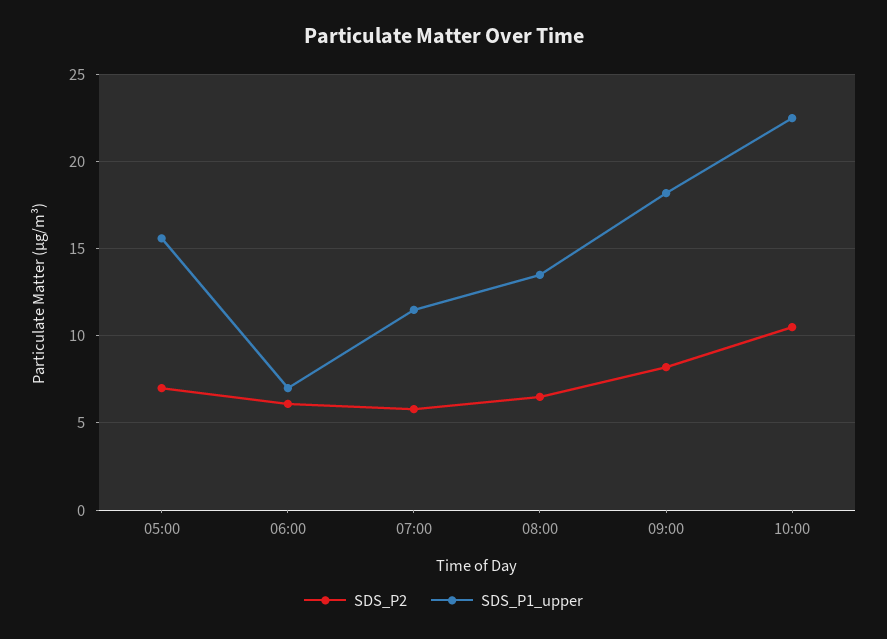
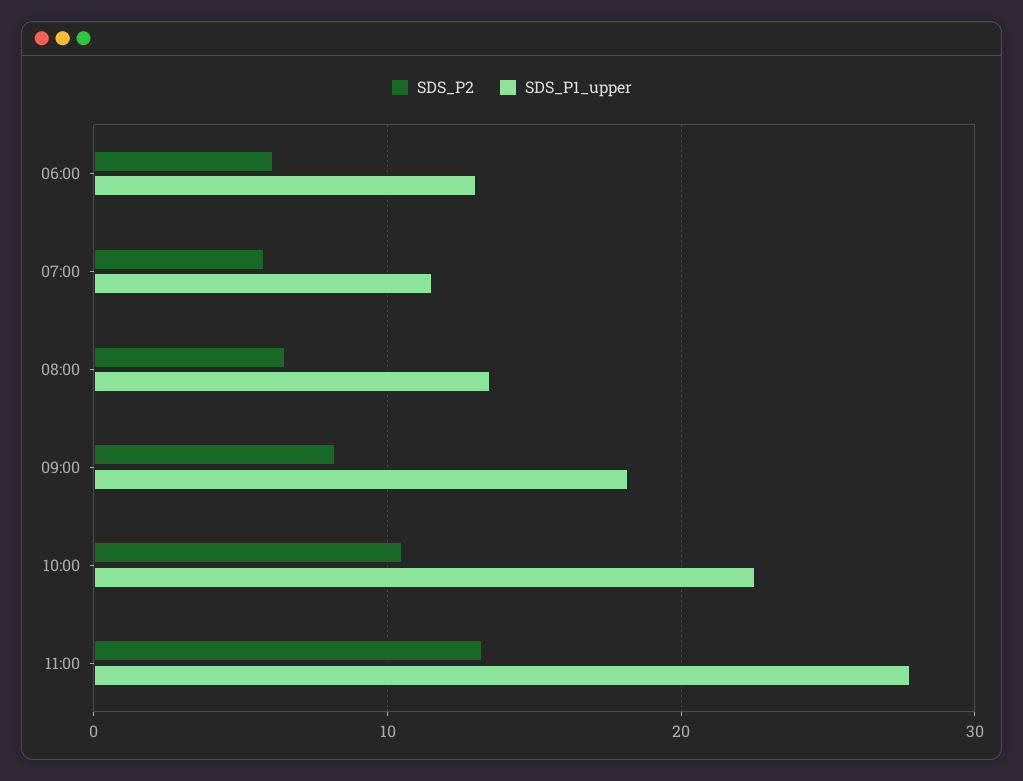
SDS_P2, 05:00: 7 -> none
SDS_P1_upper, 05:00: 15.5 -> none
SDS_P1_upper, 06:00: 7 -> 13
SDS_P2, 11:00: none -> 13
SDS_P1_upper, 11:00: none -> 28

